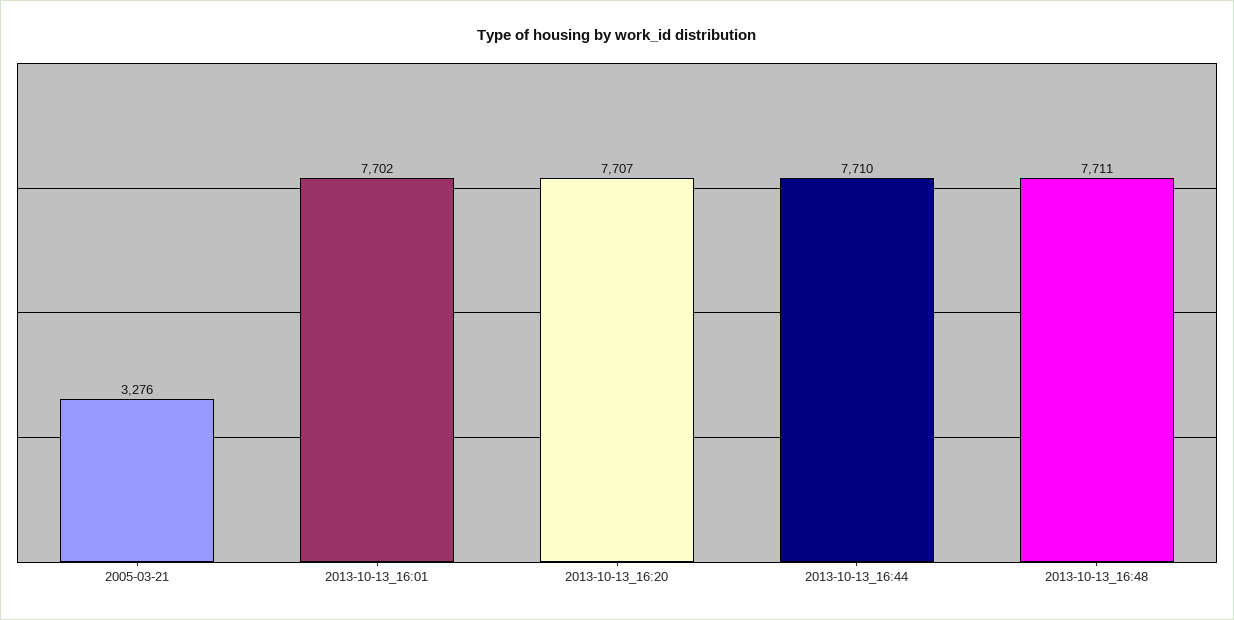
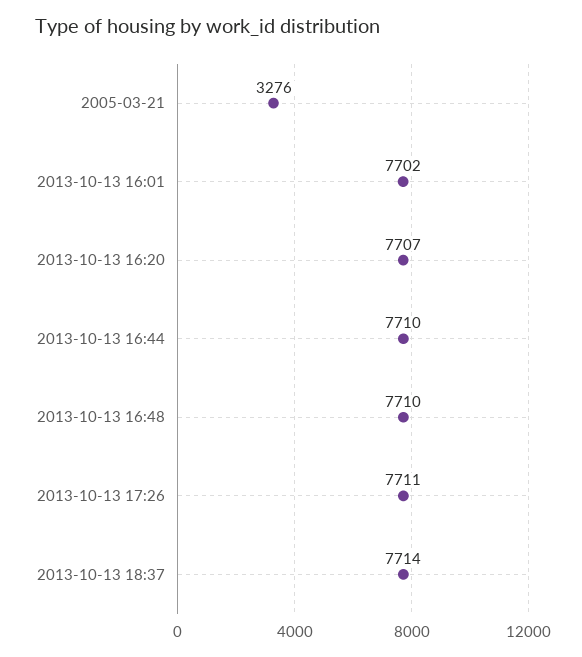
2013-10-13_16:48: 7711 -> 7710
2013-10-13 17:26: none -> 7711
2013-10-13 18:37: none -> 7714

